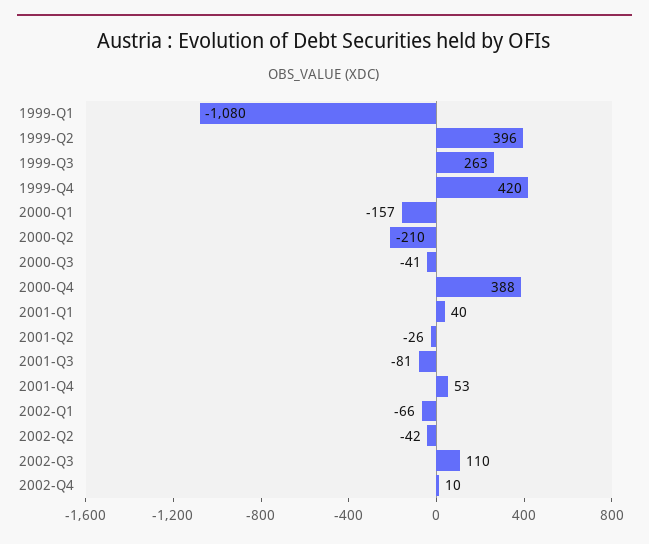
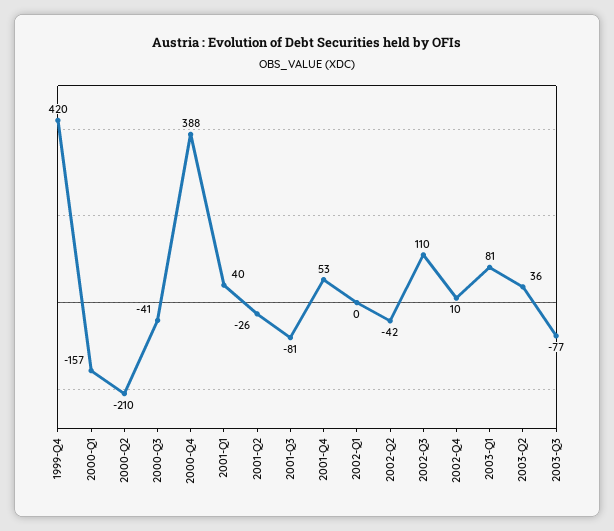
1999-Q1: -1080 -> none
1999-Q2: 396 -> none
1999-Q3: 263 -> none
2002-Q1: -66 -> 0
2003-Q1: none -> 81
2003-Q2: none -> 36
2003-Q3: none -> -77

